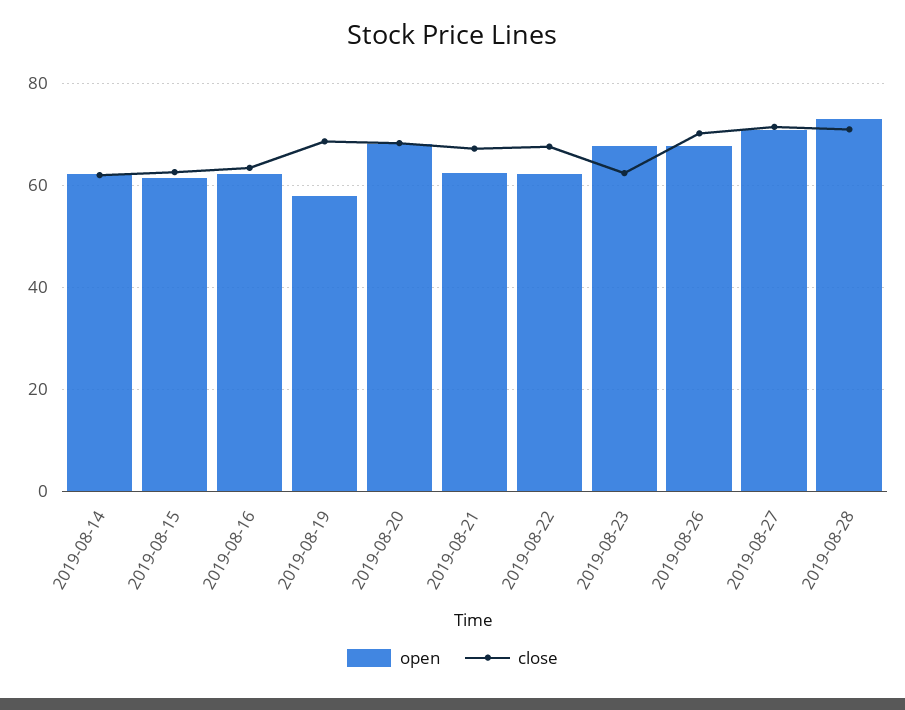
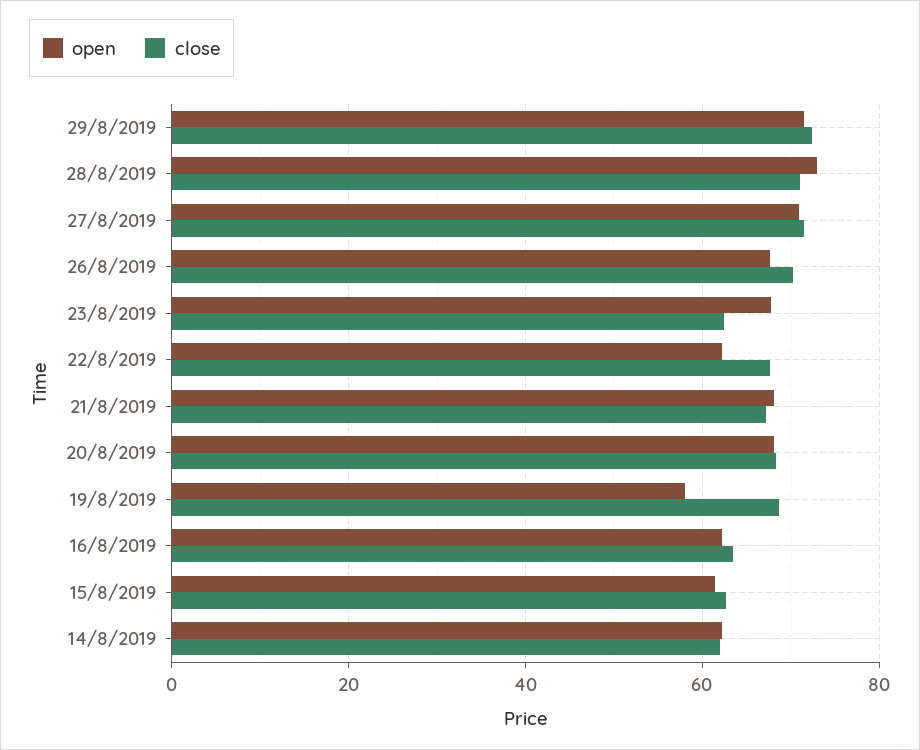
open, 2019-08-21: 62 -> 68
open, 29/8/2019: none -> 72
close, 29/8/2019: none -> 72

